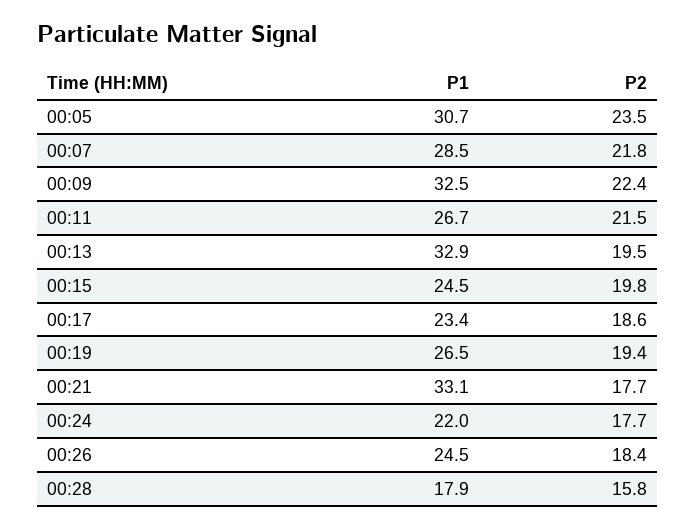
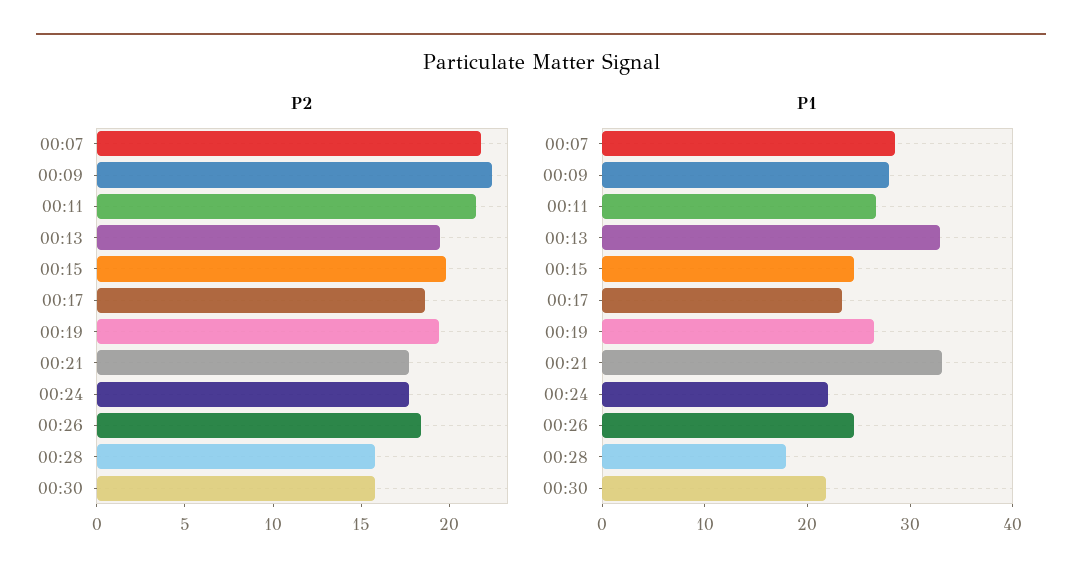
P1, 00:05: 30.7 -> none
P2, 00:05: 23.5 -> none
P1, 00:09: 32.5 -> 28
P2, 00:30: none -> 16
P1, 00:30: none -> 22

